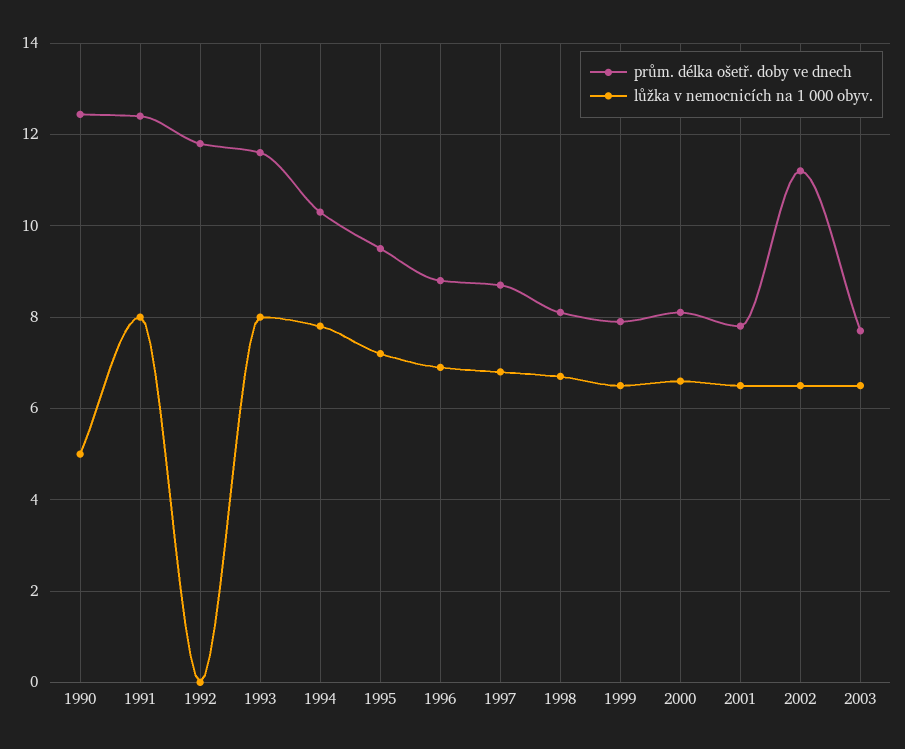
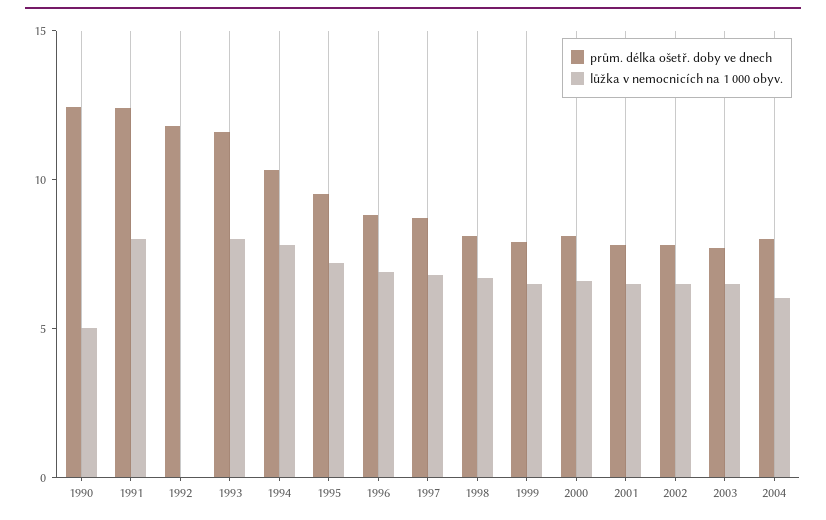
prům. délka ošetř. doby ve dnech, 2002: 11.2 -> 8
prům. délka ošetř. doby ve dnech, 2004: none -> 8
lůžka v nemocnicích na 1 000 obyv., 2004: none -> 6

